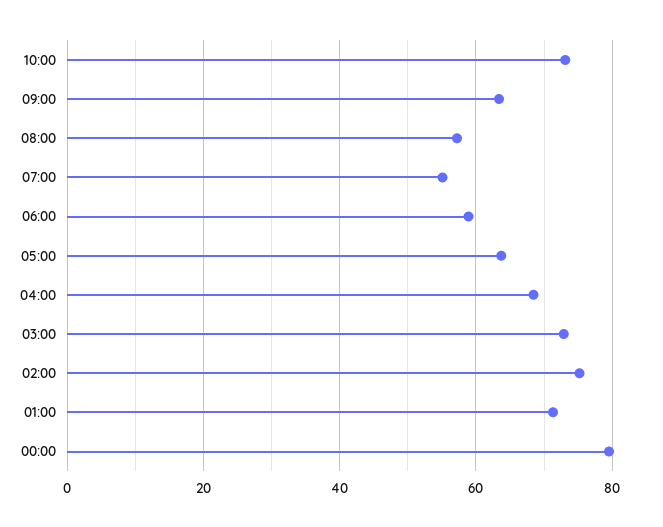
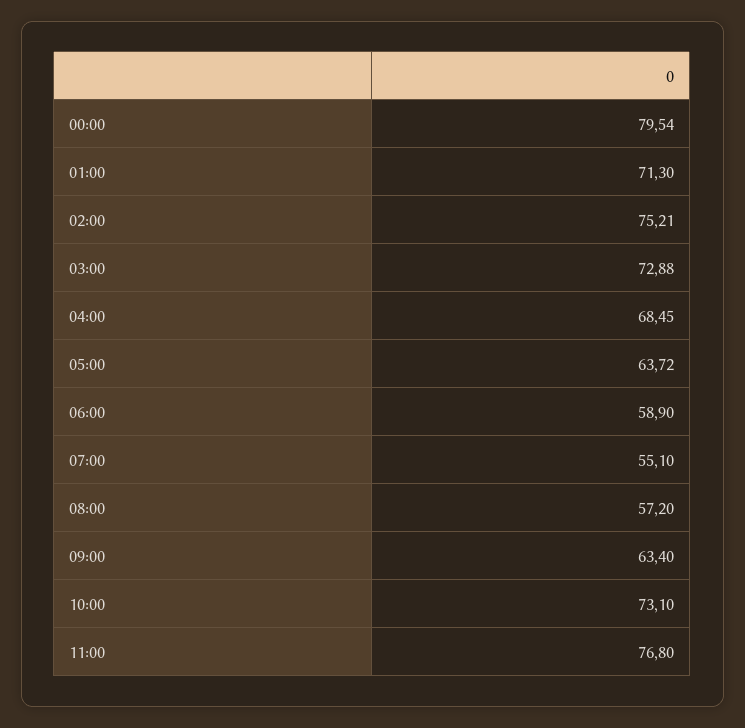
11:00: none -> 76.8

